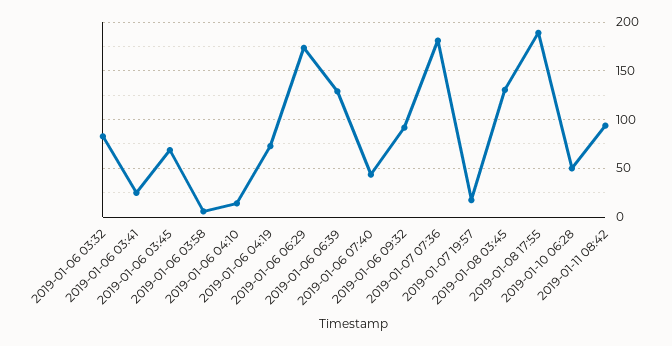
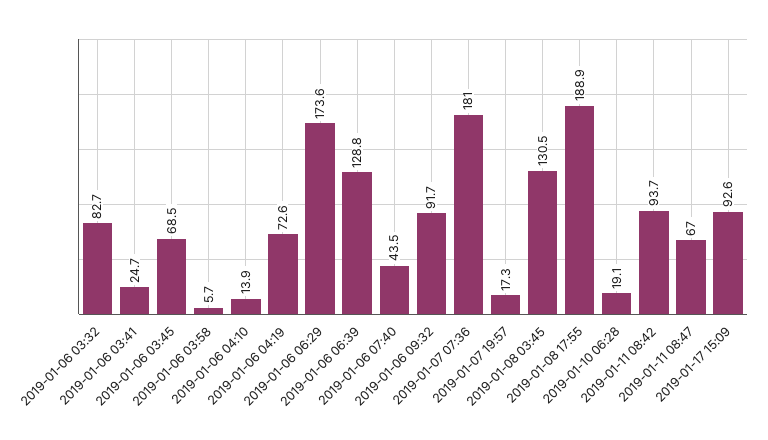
2019-01-10 06:28: 50 -> 19.1
2019-01-11 08:47: none -> 67
2019-01-17 15:09: none -> 92.6

